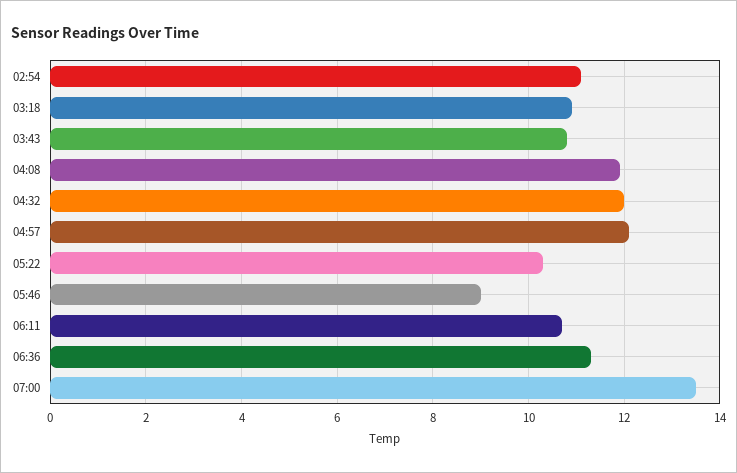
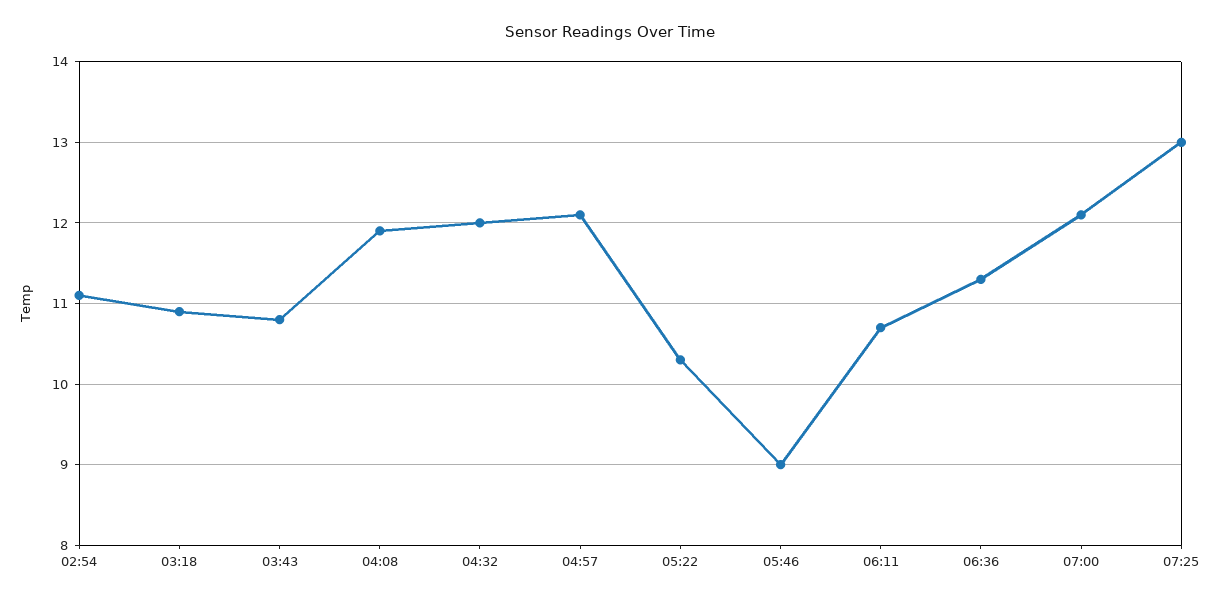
07:00: 13.5 -> 12.1
07:25: none -> 13

